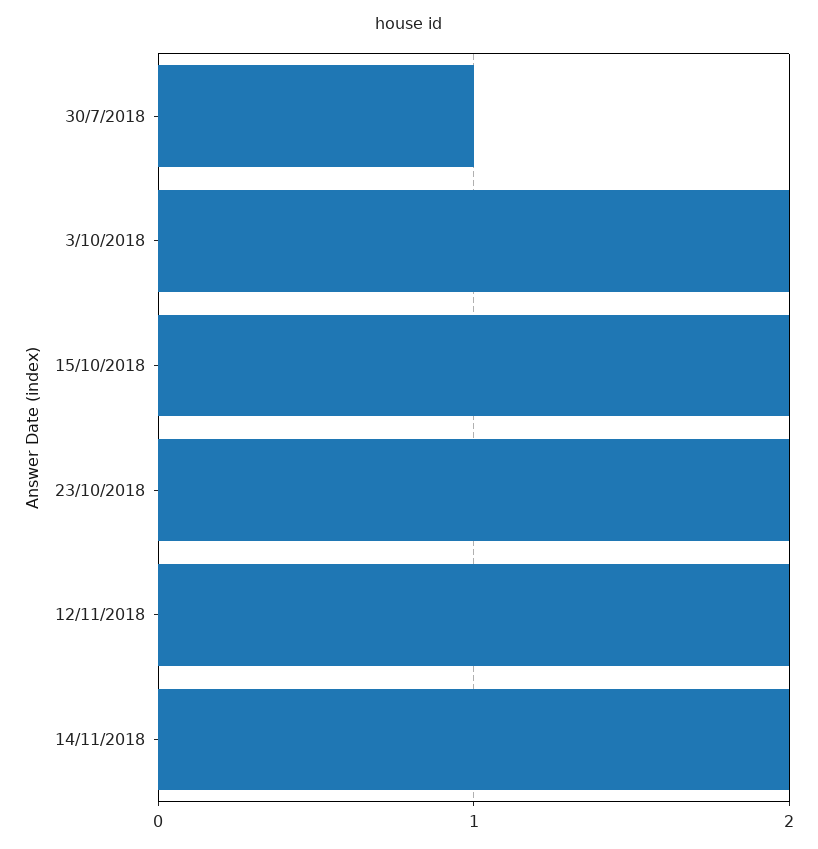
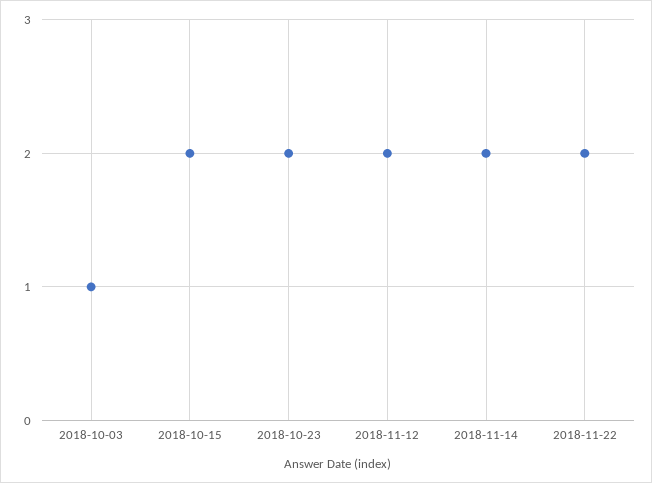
30/7/2018: 1 -> none
3/10/2018: 2 -> 1
2018-11-22: none -> 2

